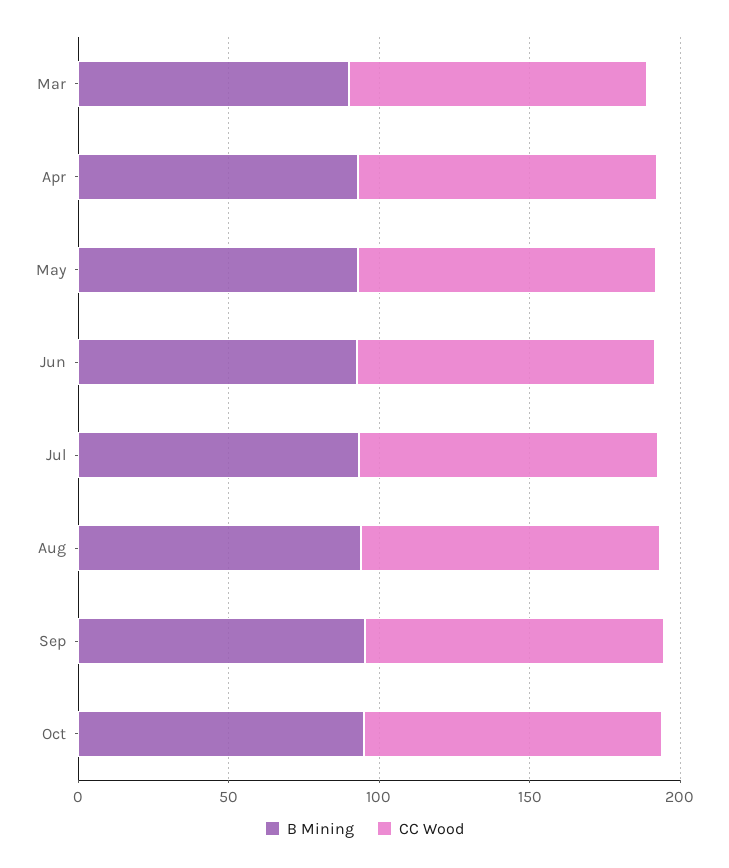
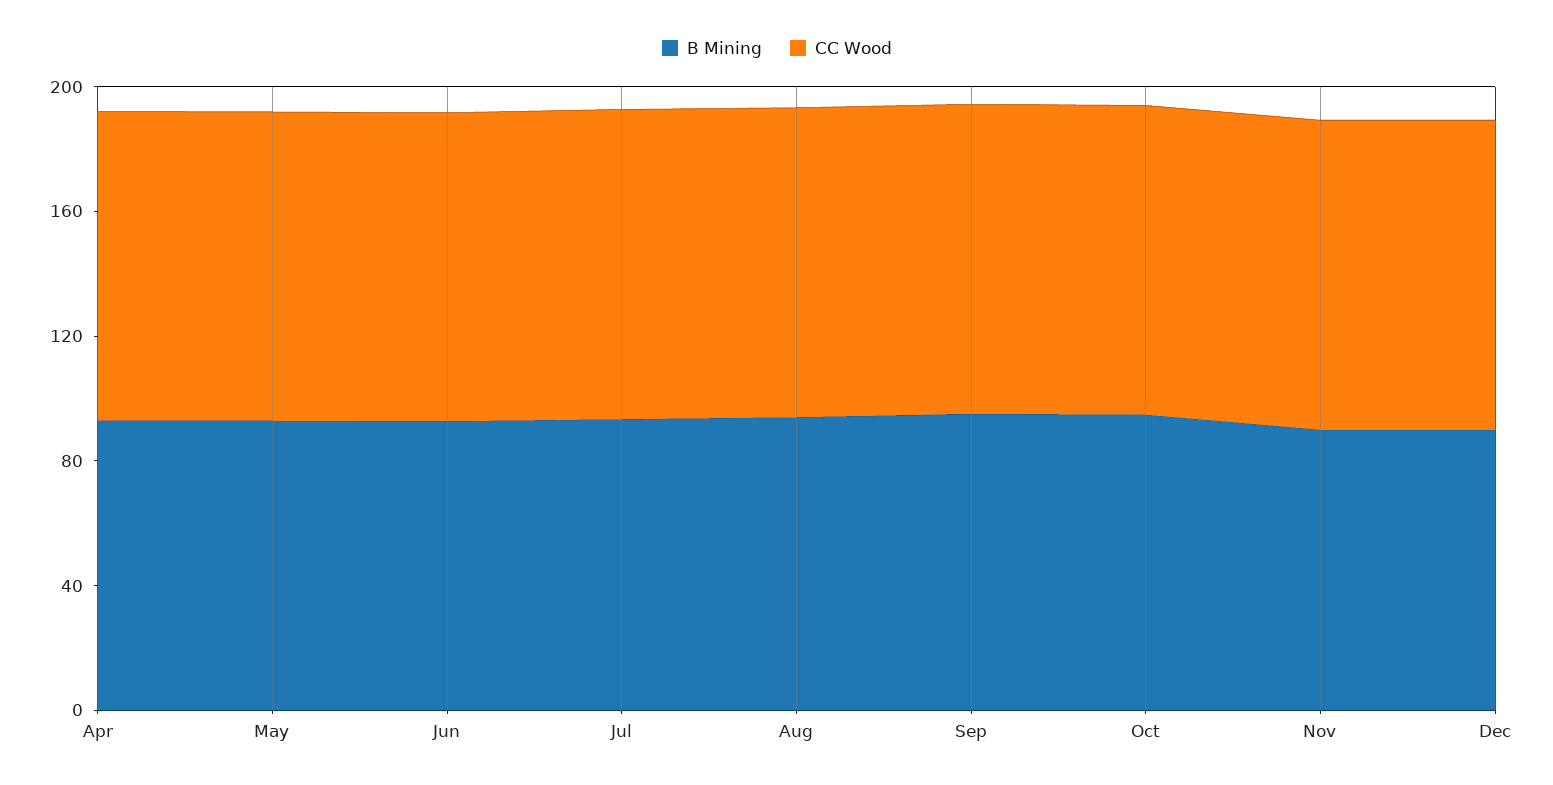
B Mining, Mar: 90 -> none
CC Wood, Mar: 100 -> none
B Mining, Nov: none -> 90
CC Wood, Nov: none -> 100
B Mining, Dec: none -> 90
CC Wood, Dec: none -> 100

